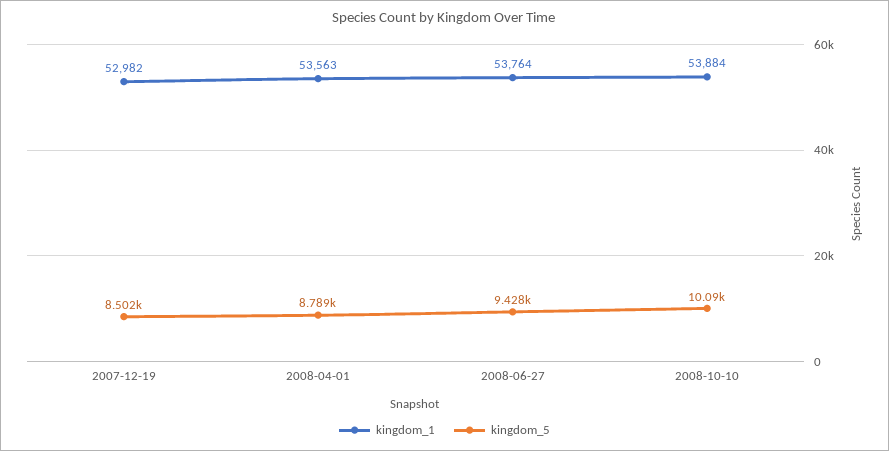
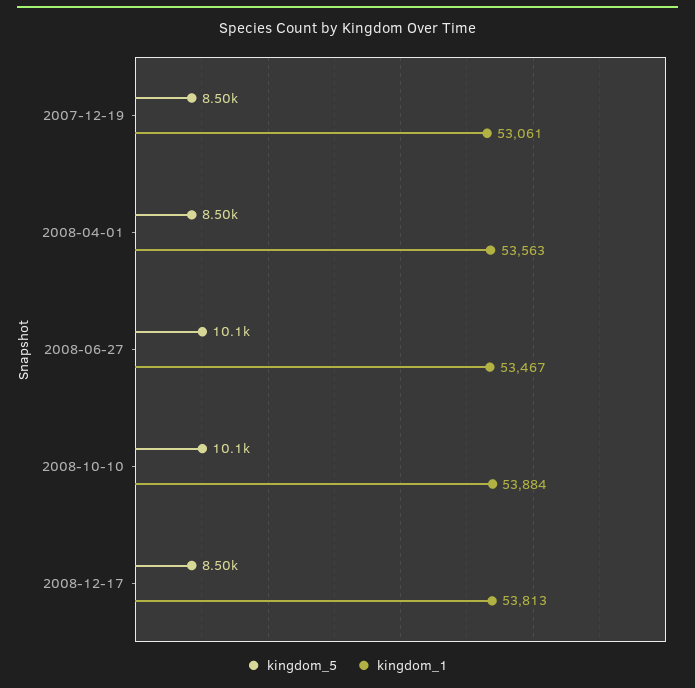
kingdom_1, 2007-12-19: 52982 -> 53061
kingdom_5, 2008-04-01: 8789 -> 8500
kingdom_1, 2008-06-27: 53764 -> 53467
kingdom_5, 2008-06-27: 9428 -> 10100
kingdom_5, 2008-12-17: none -> 8500
kingdom_1, 2008-12-17: none -> 53813

